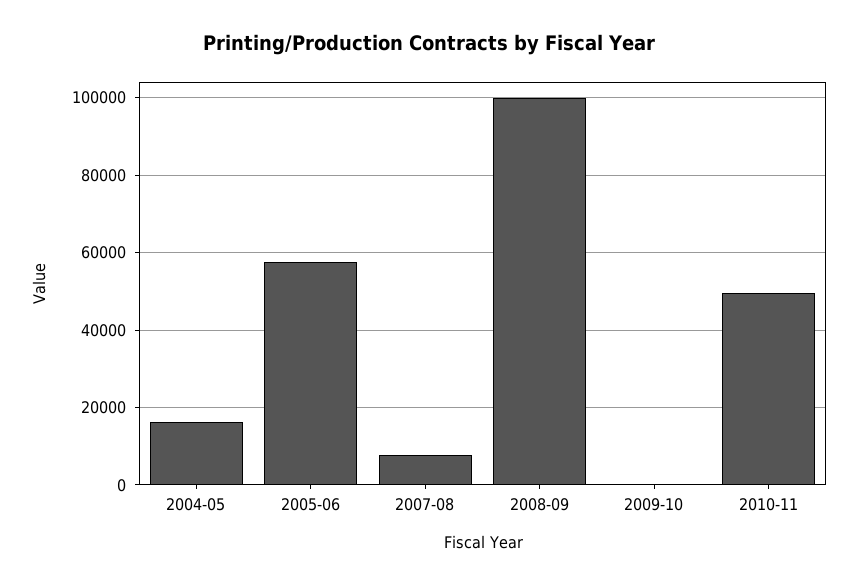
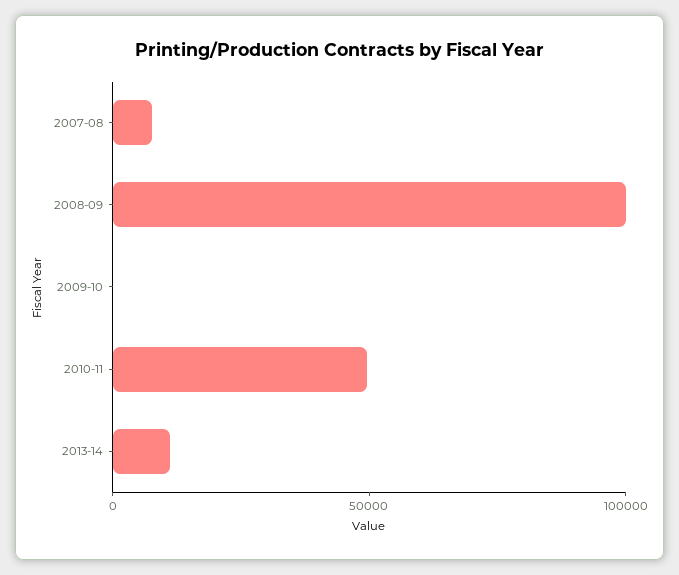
2004-05: 16000 -> none
2005-06: 58000 -> none
2013-14: none -> 10000

